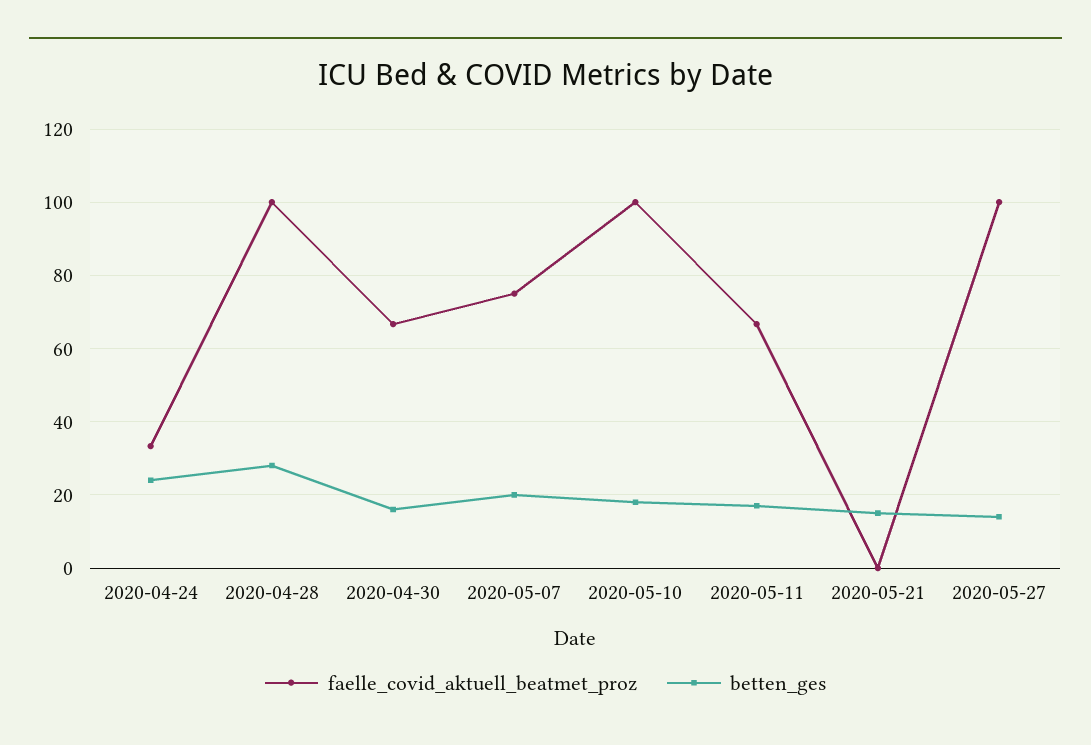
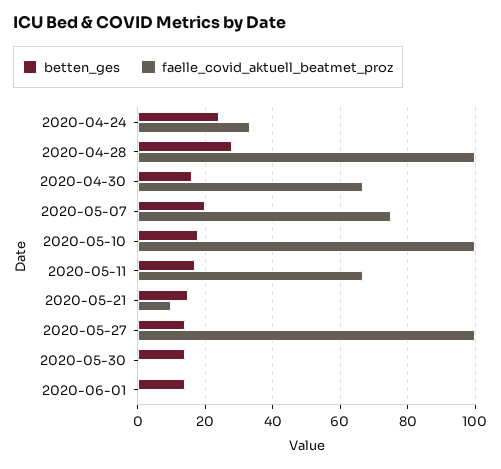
faelle_covid_aktuell_beatmet_proz, 2020-05-21: 0 -> 10
betten_ges, 2020-05-30: none -> 14
faelle_covid_aktuell_beatmet_proz, 2020-05-30: none -> 0
betten_ges, 2020-06-01: none -> 14
faelle_covid_aktuell_beatmet_proz, 2020-06-01: none -> 0

